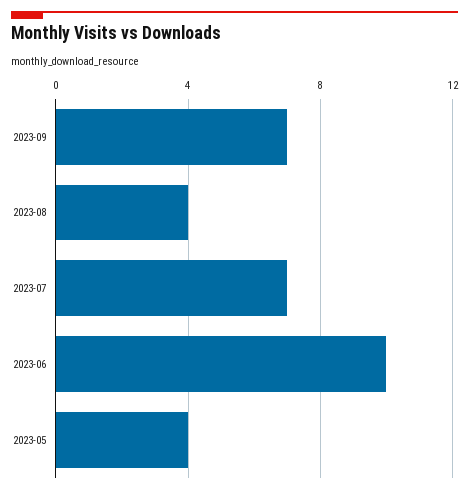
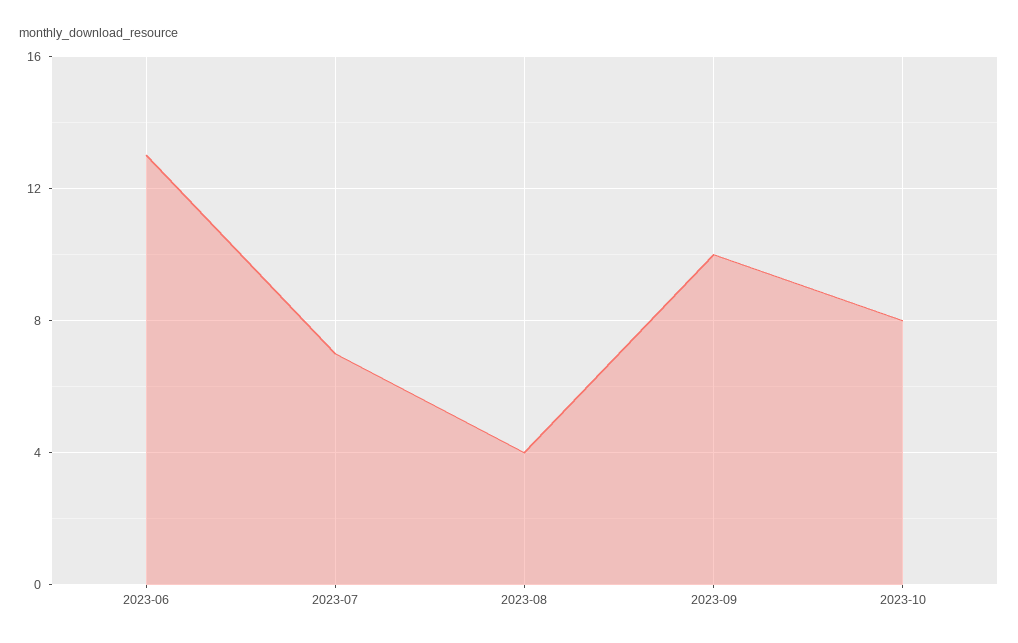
2023-09: 7 -> 10
2023-06: 10 -> 13
2023-05: 4 -> none
2023-10: none -> 8

